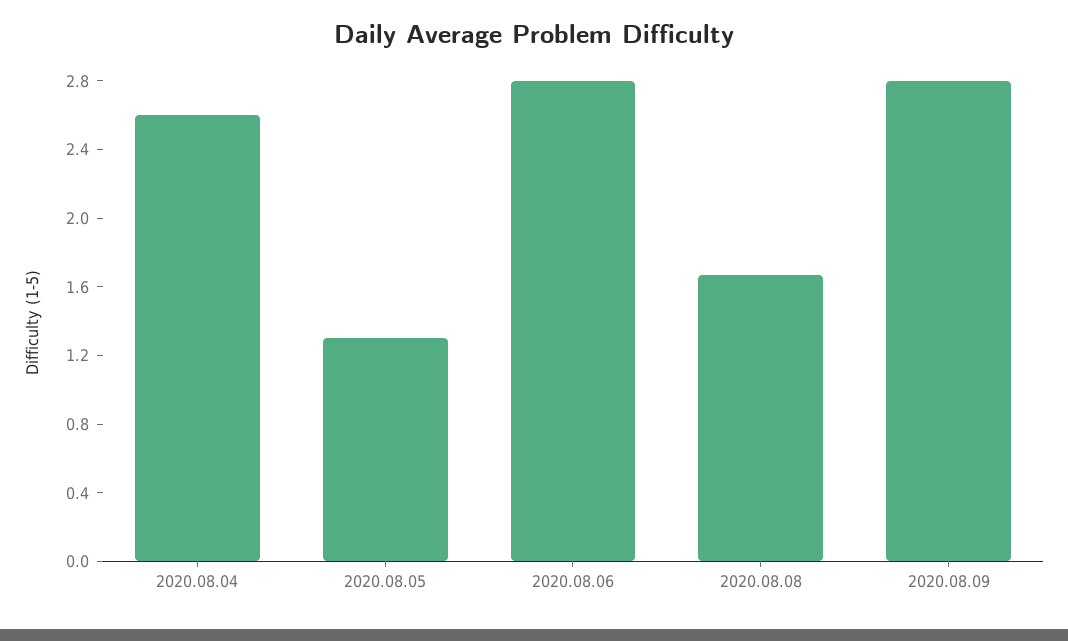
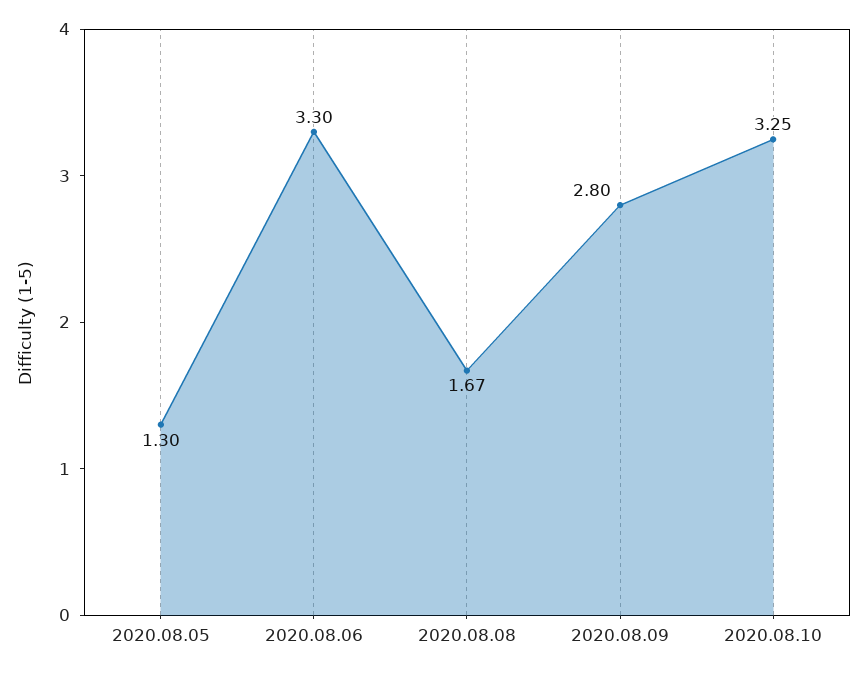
2020.08.04: 2.6 -> none
2020.08.06: 2.8 -> 3.3
2020.08.10: none -> 3.25

